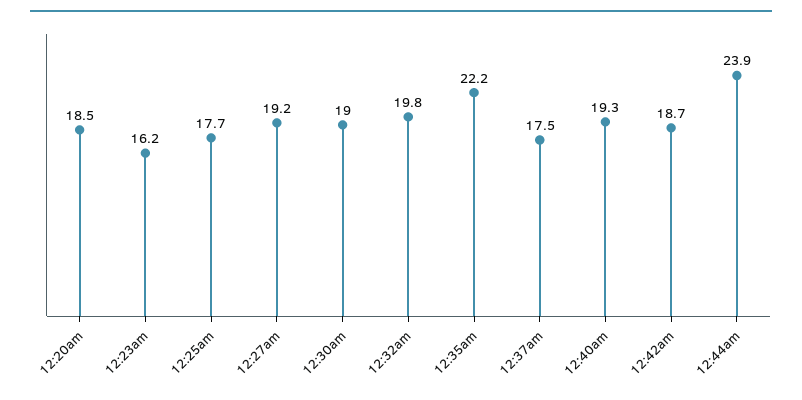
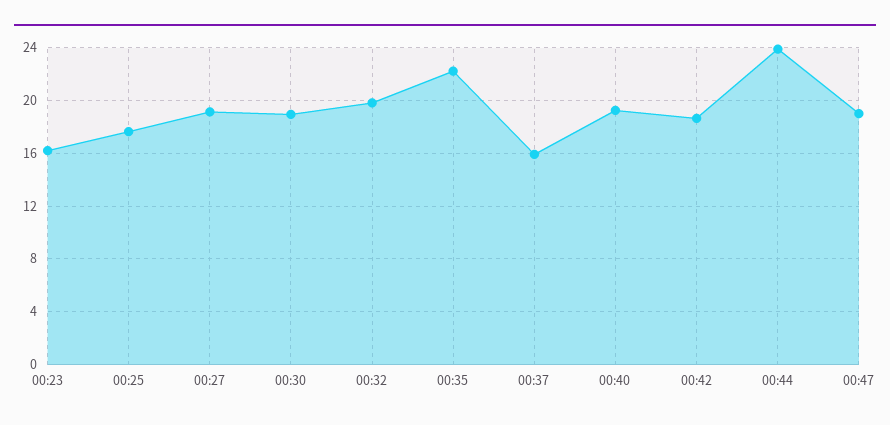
12:20am: 18.5 -> none
12:37am: 17.5 -> 16
00:47: none -> 19

